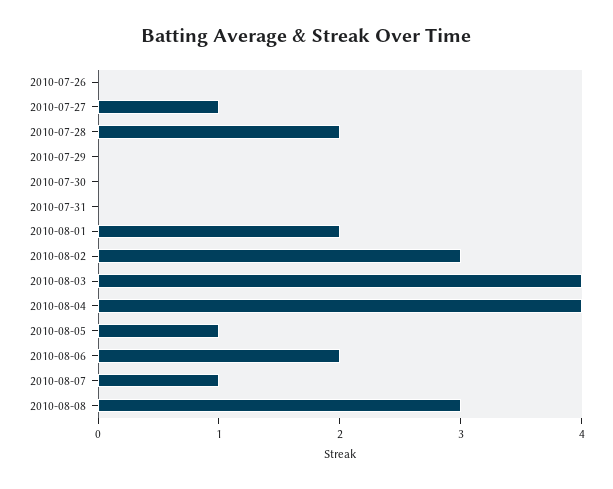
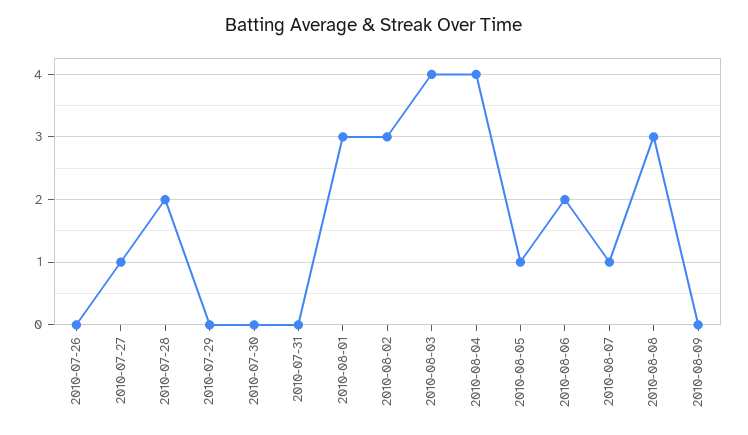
2010-08-01: 2 -> 3
2010-08-09: none -> 0

